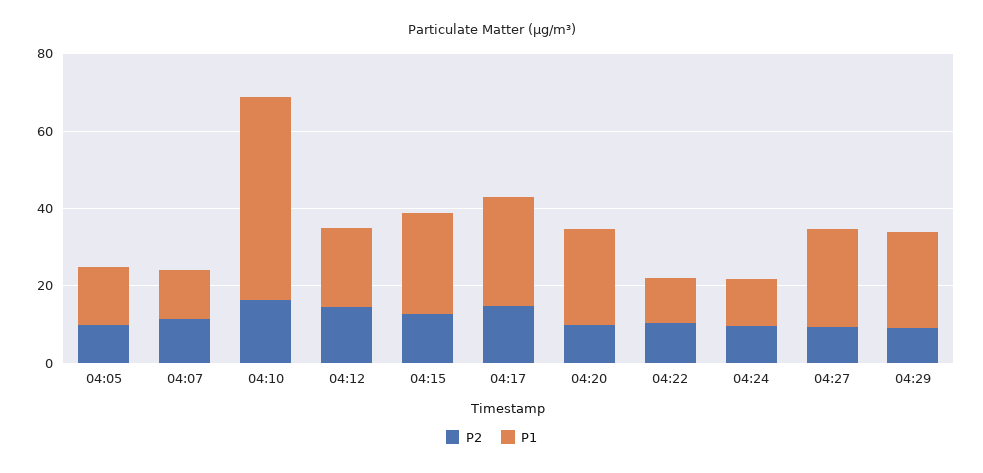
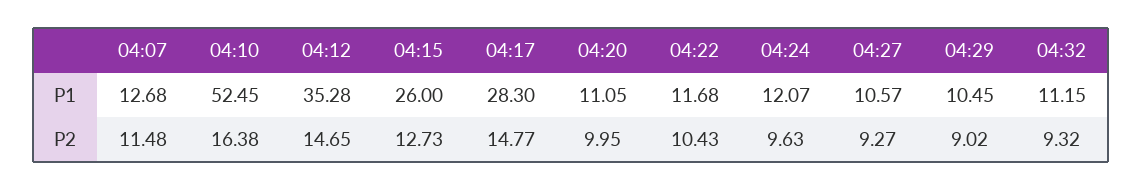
P2, 04:05: 10 -> none
P1, 04:05: 15 -> none
P1, 04:12: 20 -> 35.28
P1, 04:20: 25 -> 11.05
P1, 04:27: 25 -> 10.57
P1, 04:29: 25 -> 10.45
P1, 04:32: none -> 11.15
P2, 04:32: none -> 9.32

